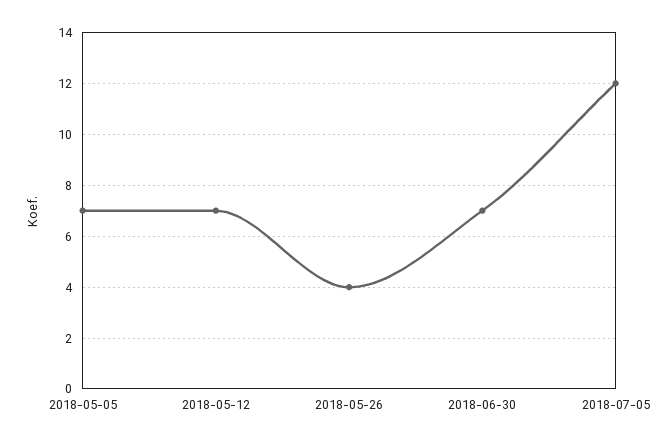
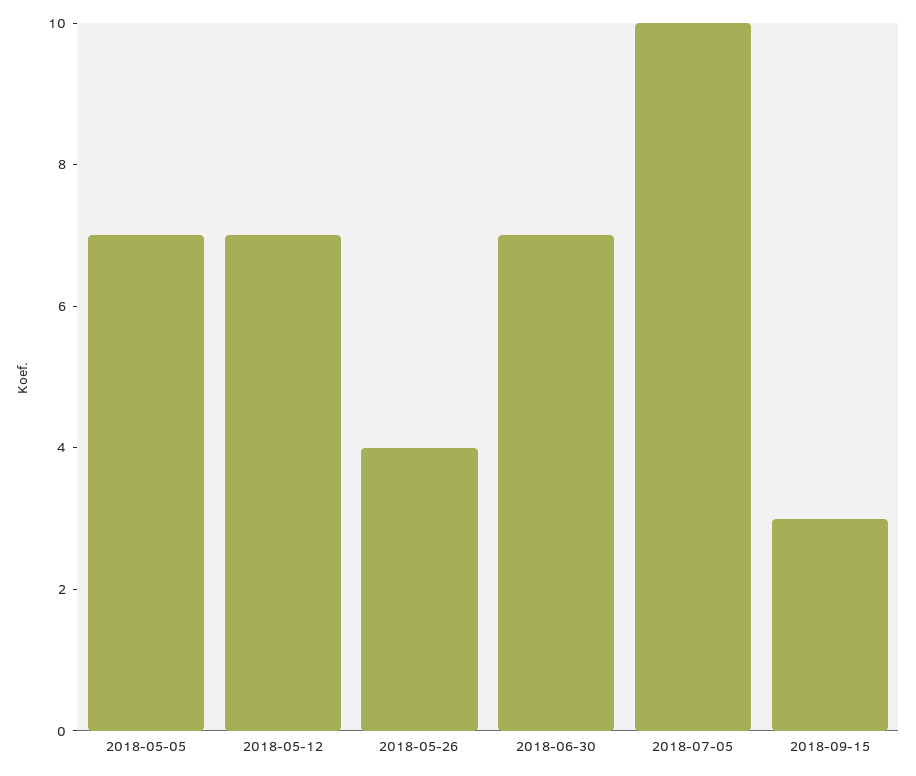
2018-07-05: 12 -> 10
2018-09-15: none -> 3

